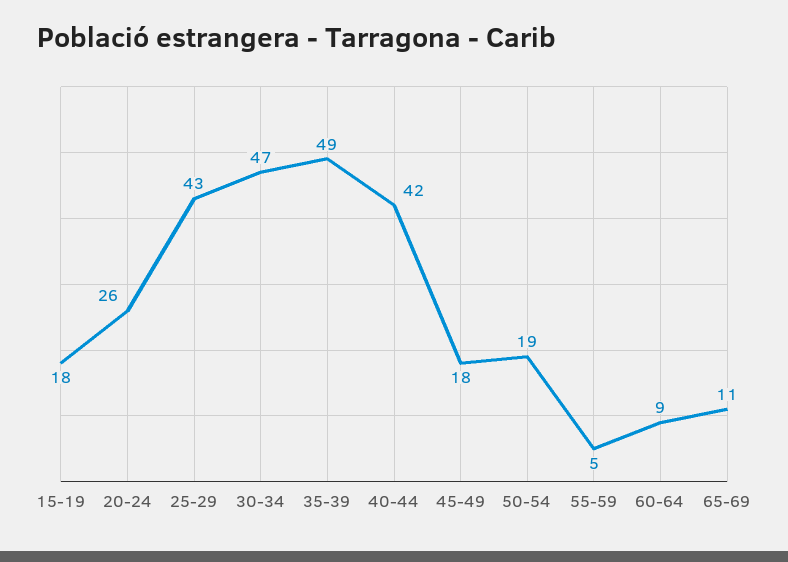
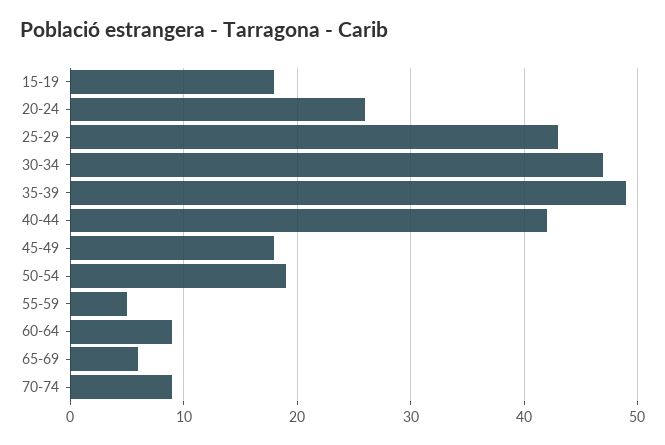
65-69: 11 -> 6
70-74: none -> 9

